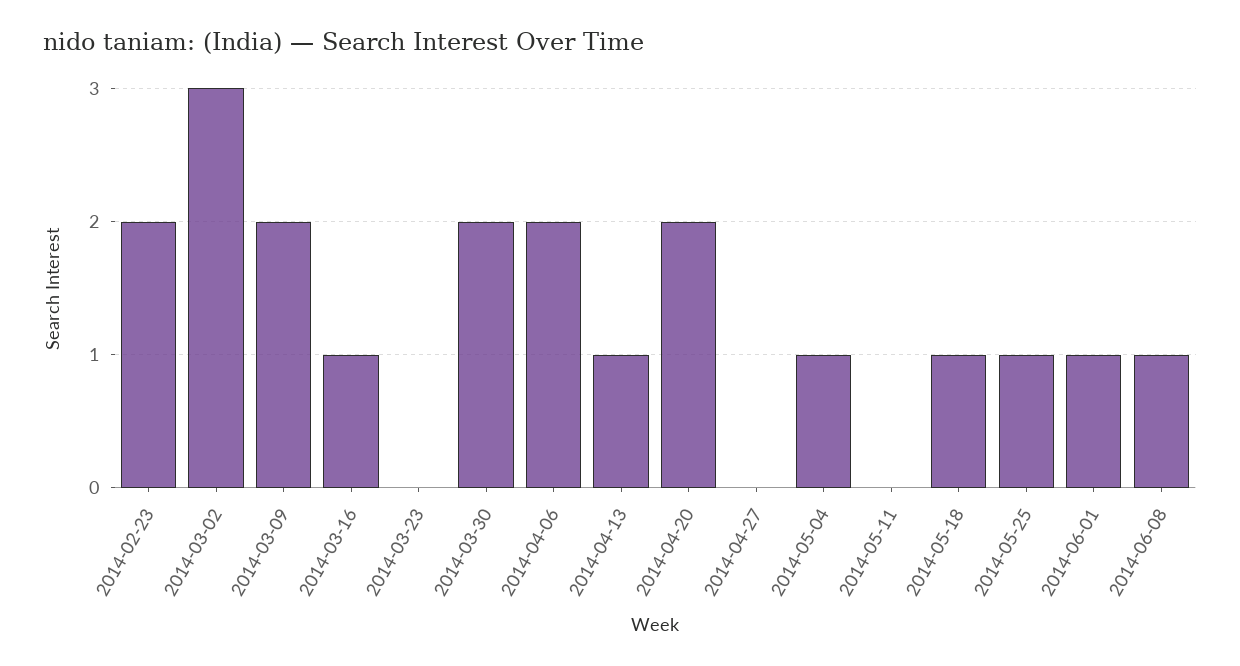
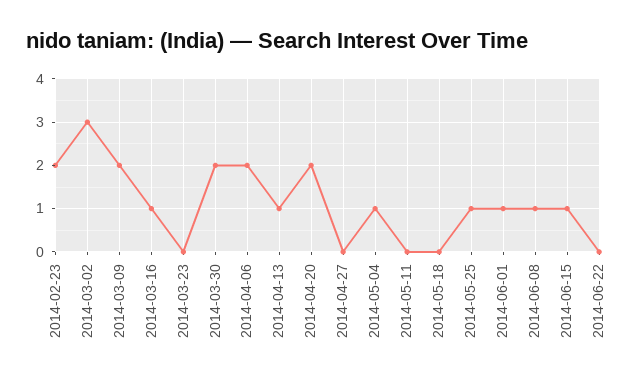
2014-05-18: 1 -> 0
2014-06-15: none -> 1
2014-06-22: none -> 0

